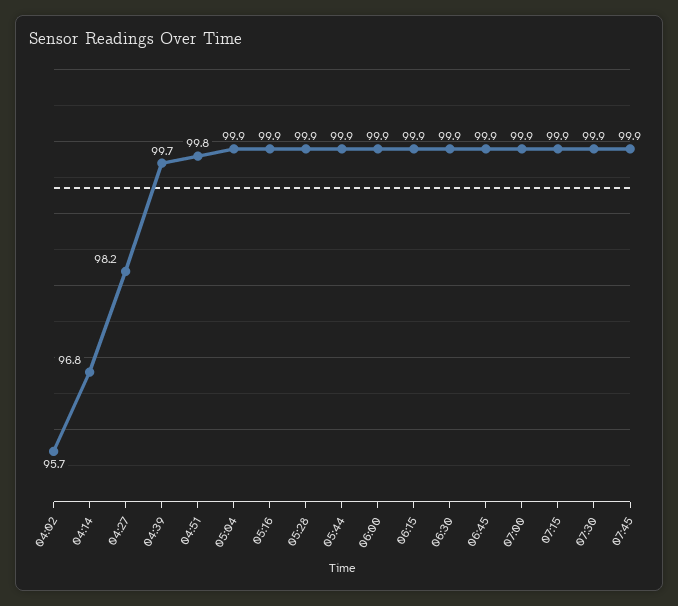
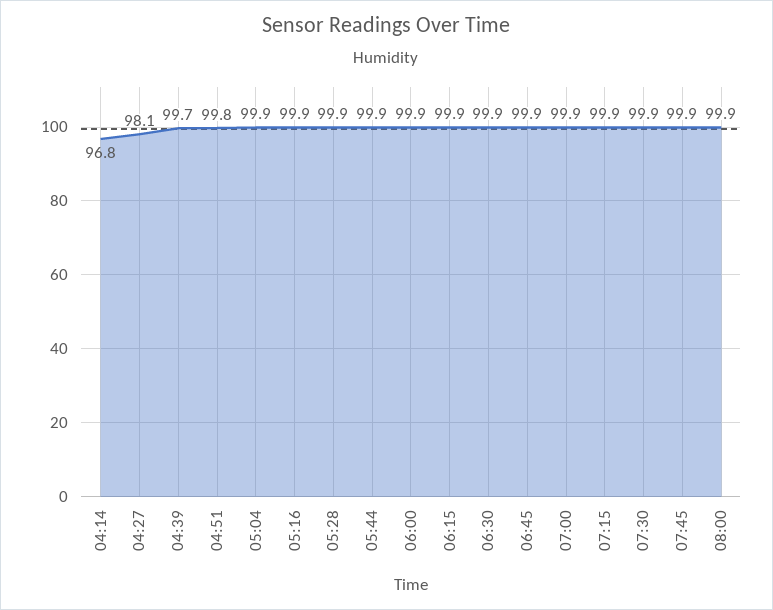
04:02: 95.7 -> none
04:27: 98.2 -> 98.1
08:00: none -> 99.9

